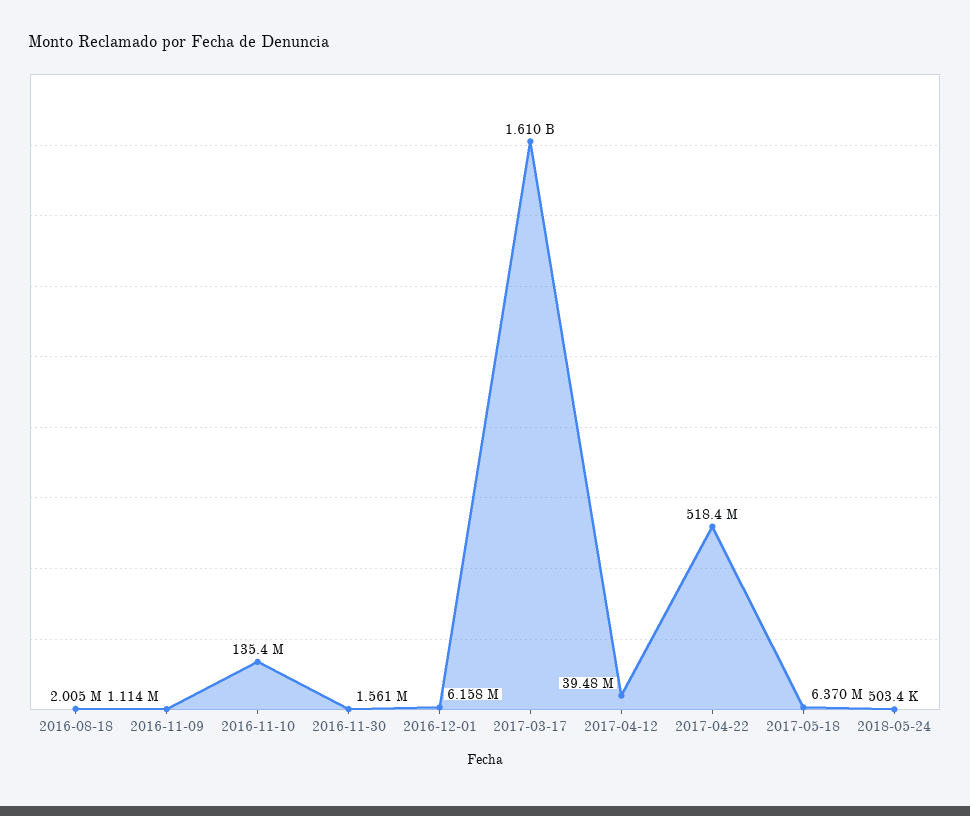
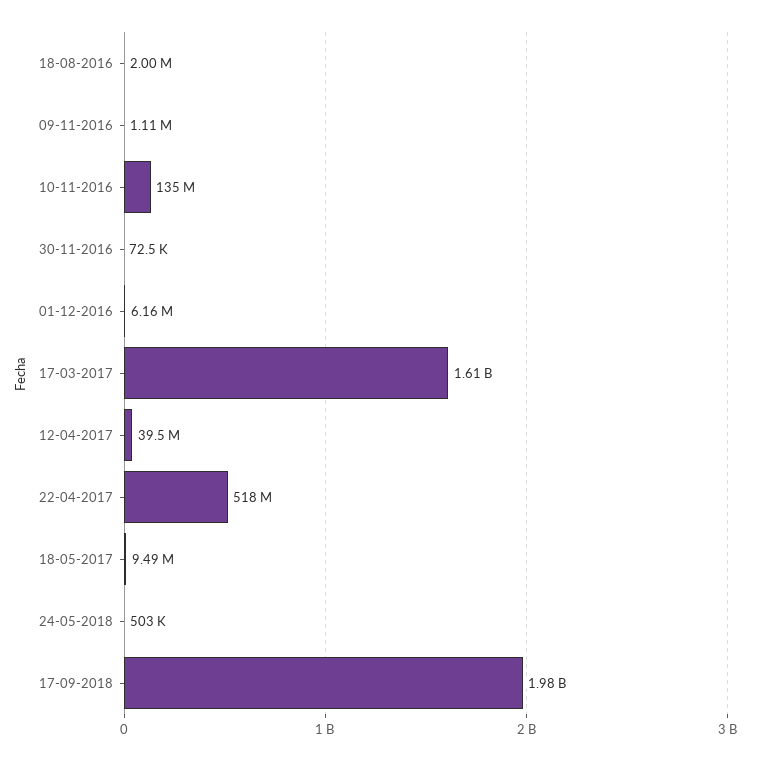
2016-11-30: 1561000 -> 72500
2017-05-18: 6370000 -> 9490000
17-09-2018: none -> 1980000000

